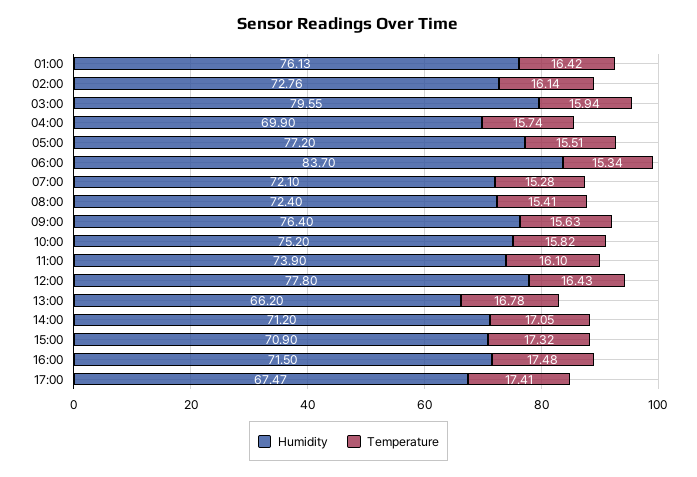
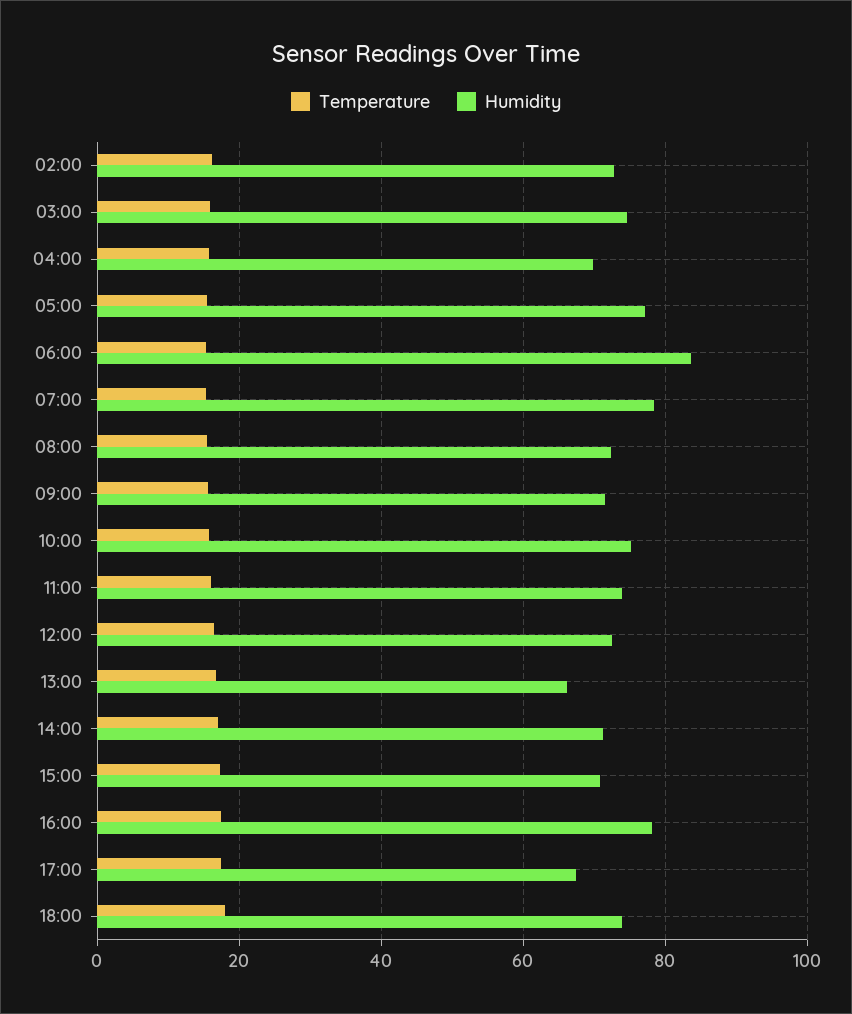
Humidity, 01:00: 76.13 -> none
Temperature, 01:00: 16.42 -> none
Humidity, 03:00: 79.55 -> 74
Humidity, 07:00: 72.1 -> 78
Humidity, 09:00: 76.4 -> 72
Humidity, 12:00: 77.8 -> 72
Humidity, 16:00: 71.5 -> 78
Temperature, 18:00: none -> 18
Humidity, 18:00: none -> 74

